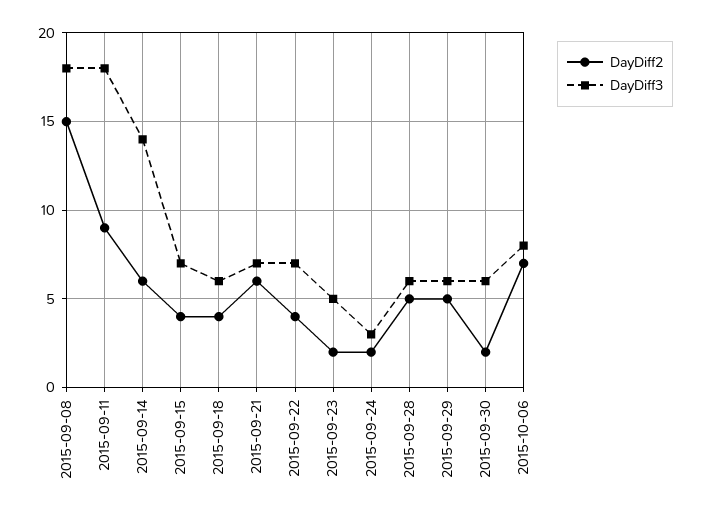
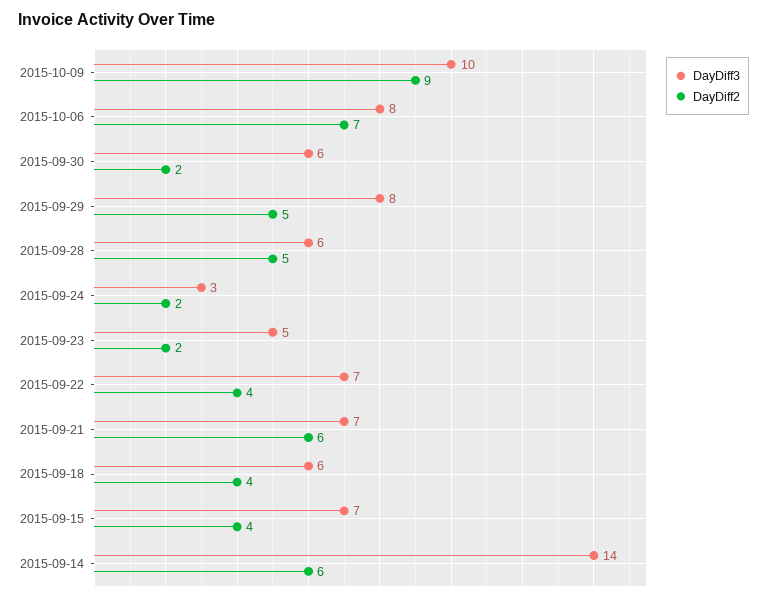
DayDiff2, 2015-09-08: 15 -> none
DayDiff3, 2015-09-08: 18 -> none
DayDiff2, 2015-09-11: 9 -> none
DayDiff3, 2015-09-11: 18 -> none
DayDiff3, 2015-09-29: 6 -> 8
DayDiff3, 2015-10-09: none -> 10
DayDiff2, 2015-10-09: none -> 9

